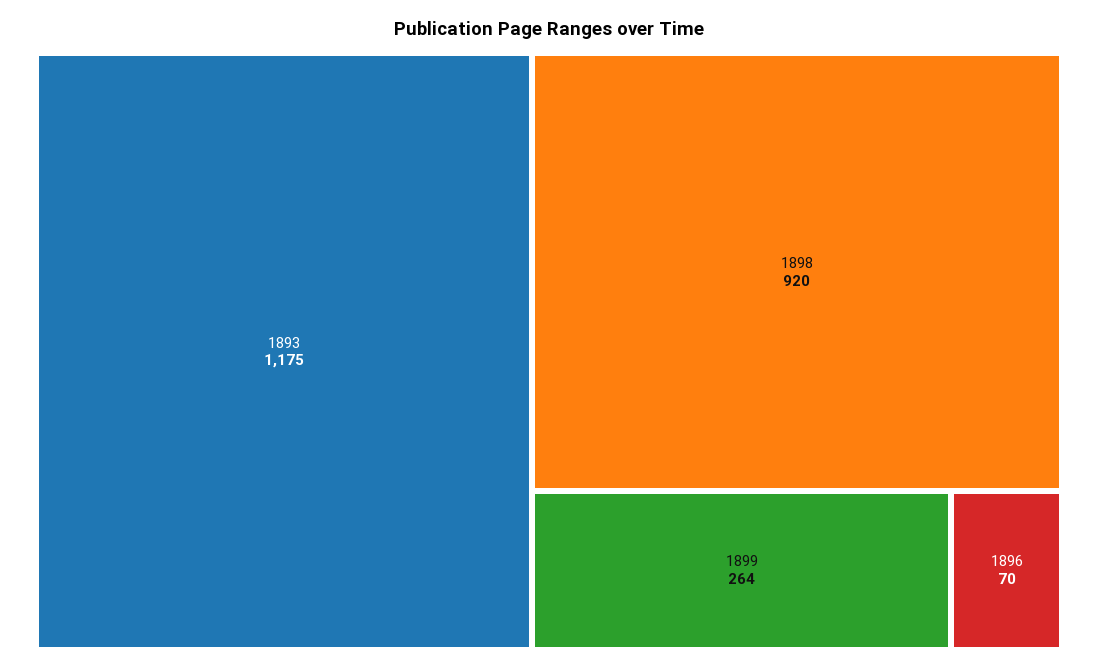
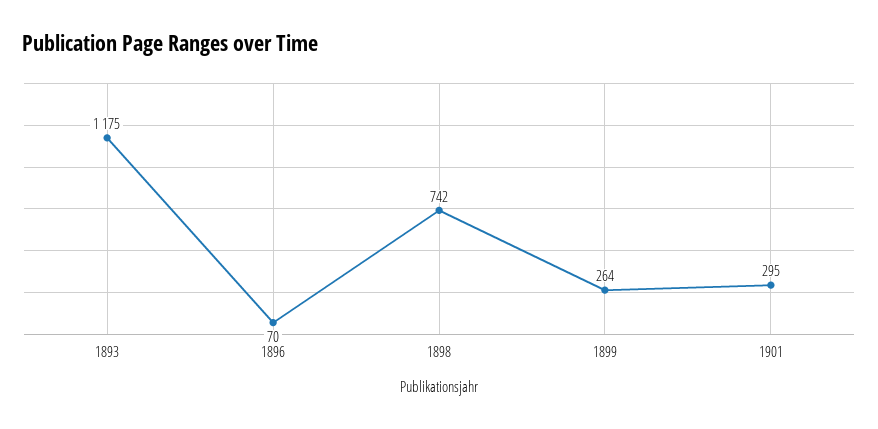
1898: 920 -> 742
1901: none -> 295

